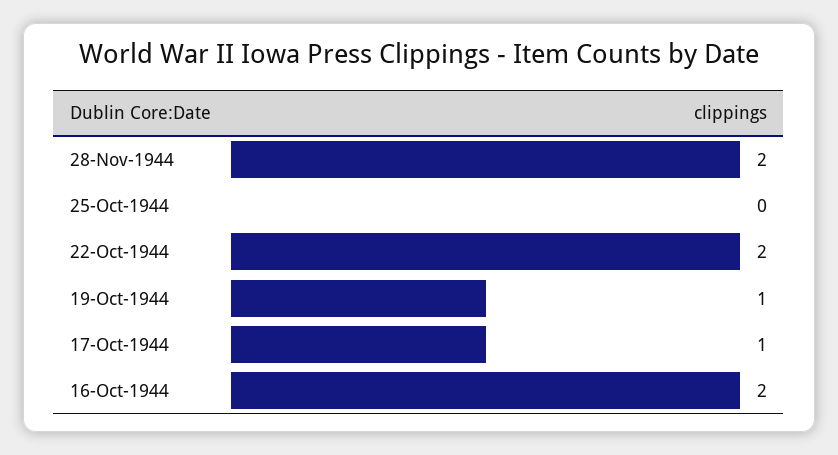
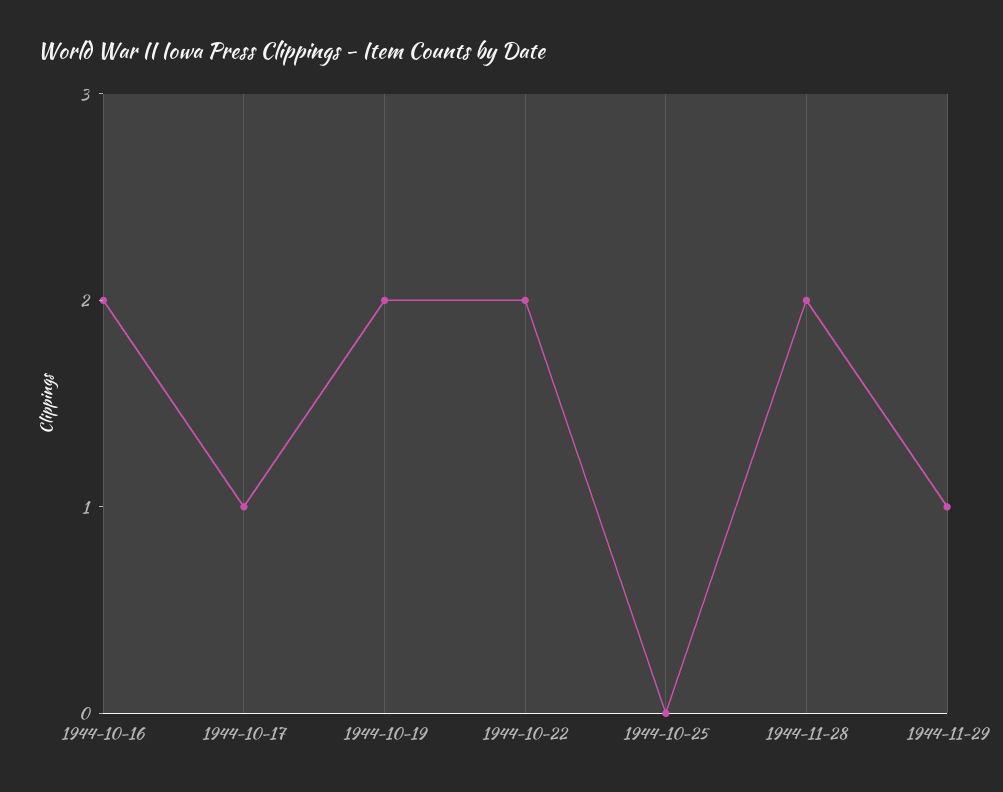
19-Oct-1944: 1 -> 2
1944-11-29: none -> 1

